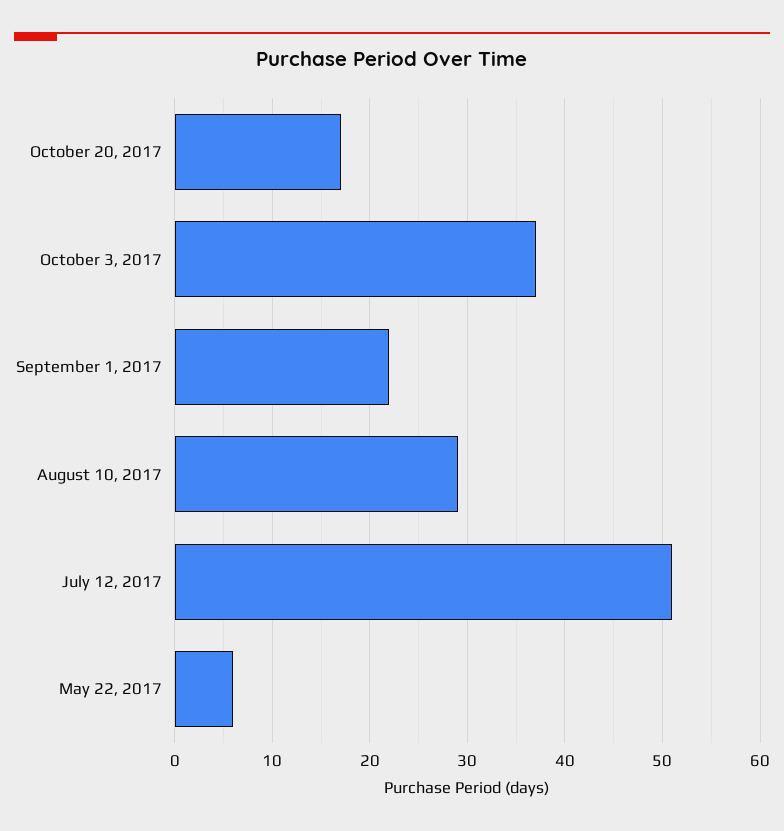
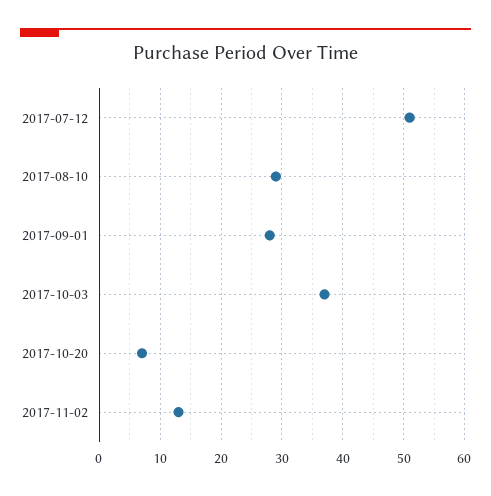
October 20, 2017: 17 -> 7
September 1, 2017: 22 -> 28
May 22, 2017: 6 -> none
2017-11-02: none -> 13

